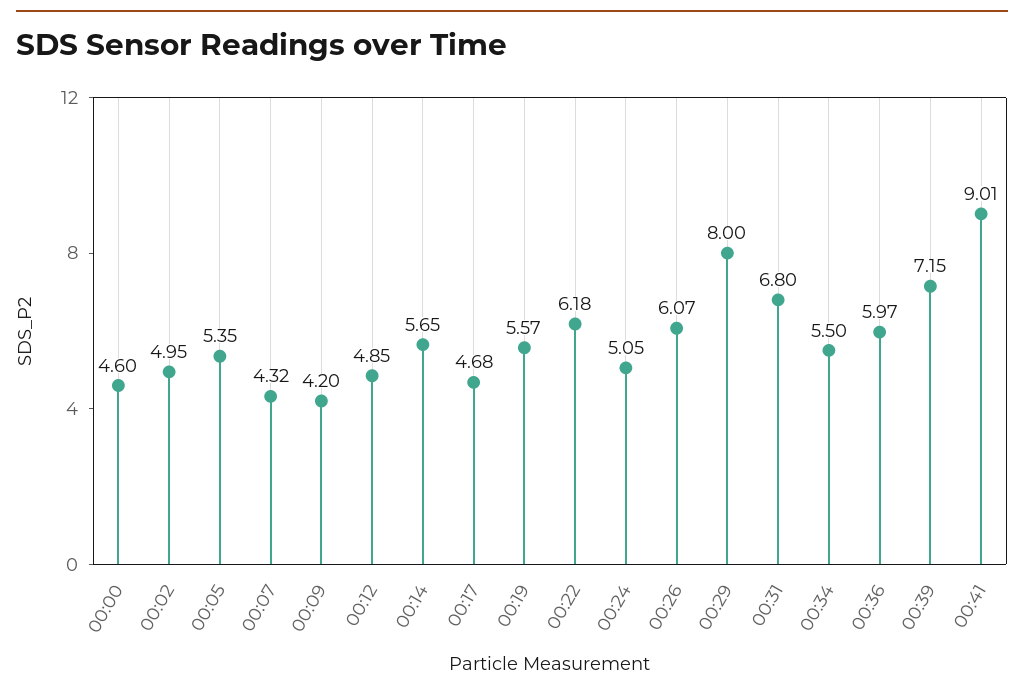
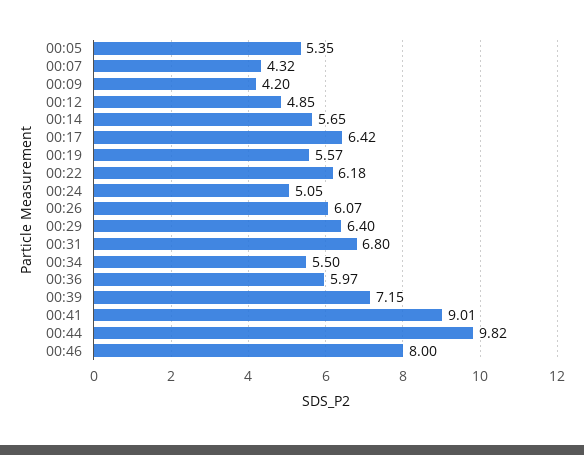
00:00: 4.6 -> none
00:02: 4.95 -> none
00:17: 4.68 -> 6.42
00:29: 8 -> 6.4
00:44: none -> 9.82
00:46: none -> 8

